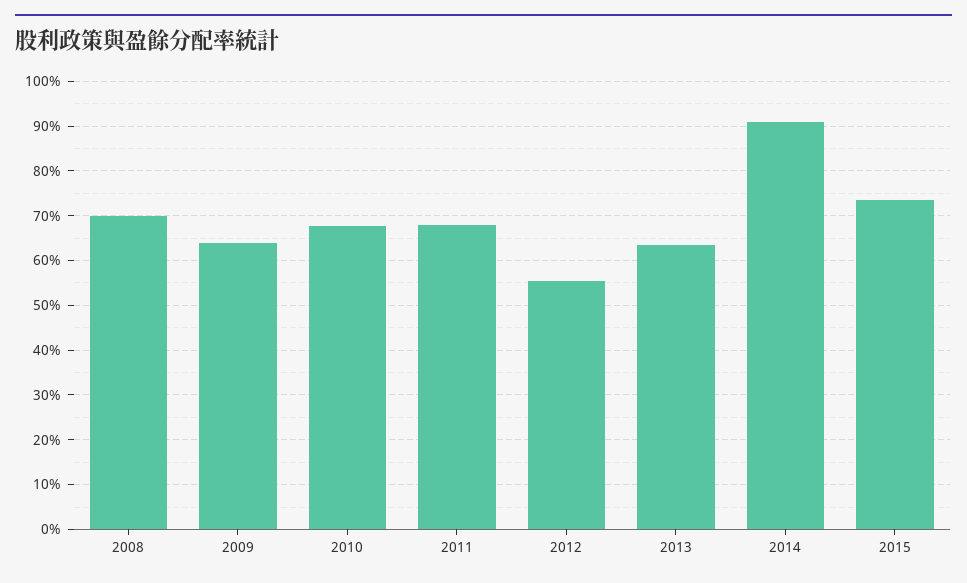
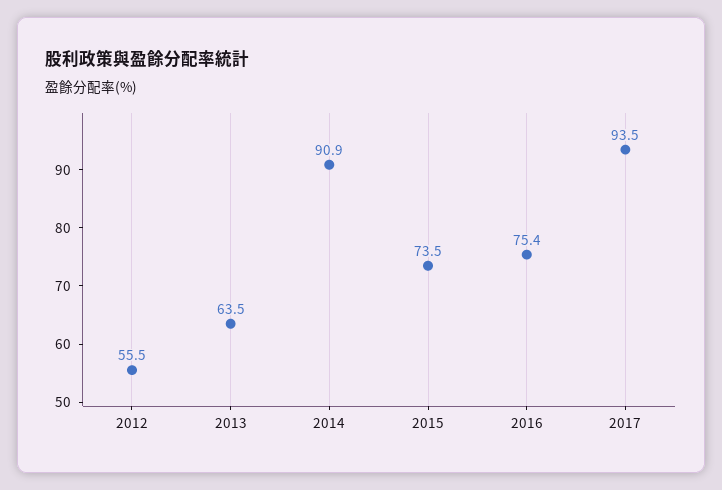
2008: 70 -> none
2009: 64 -> none
2010: 68 -> none
2011: 68 -> none
2016: none -> 75.4
2017: none -> 93.5

